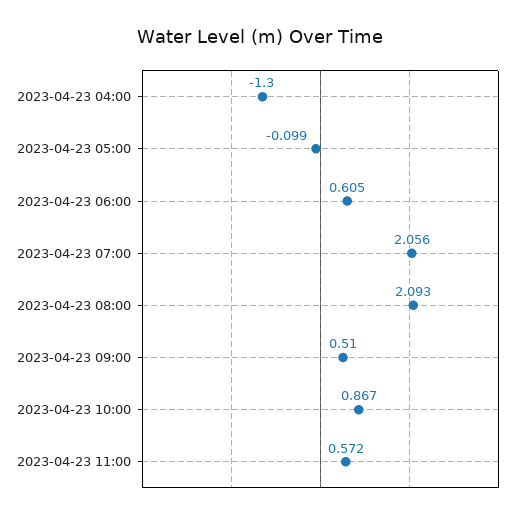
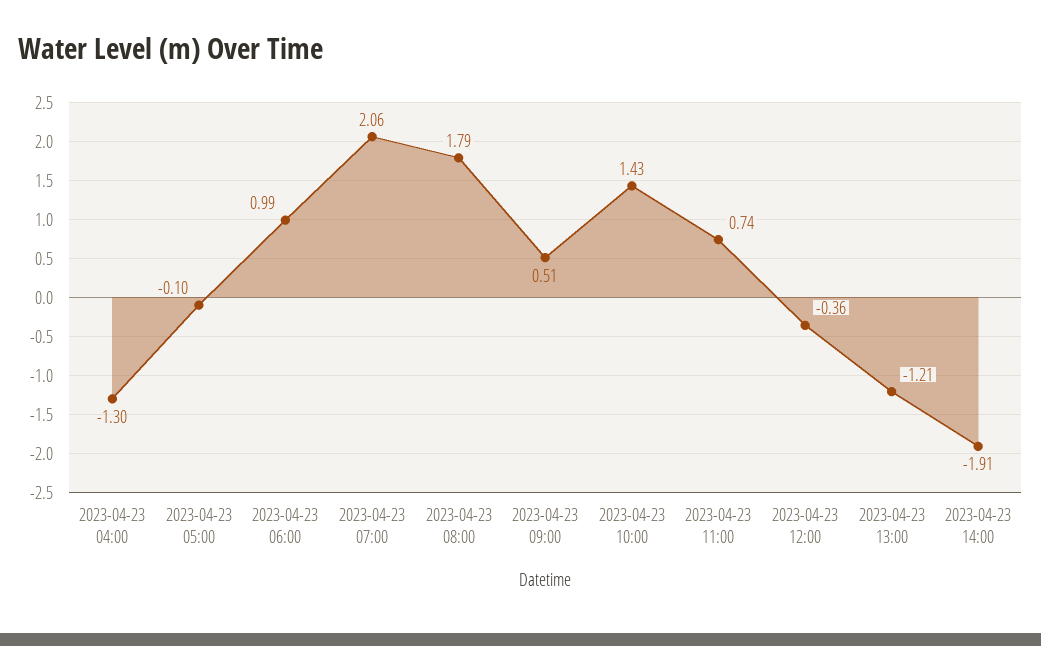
2023-04-23 06:00: 0.605 -> 0.99
2023-04-23 08:00: 2.093 -> 1.79
2023-04-23 10:00: 0.867 -> 1.43
2023-04-23 11:00: 0.572 -> 0.74
2023-04-23 12:00: none -> -0.36
2023-04-23 13:00: none -> -1.21
2023-04-23 14:00: none -> -1.91

